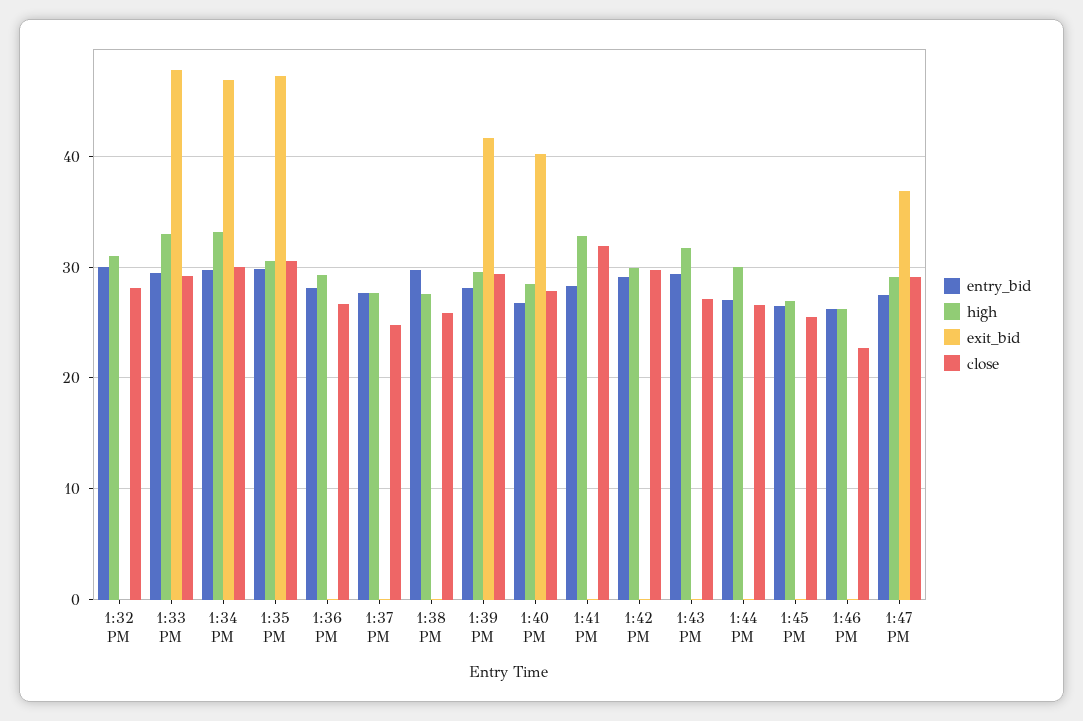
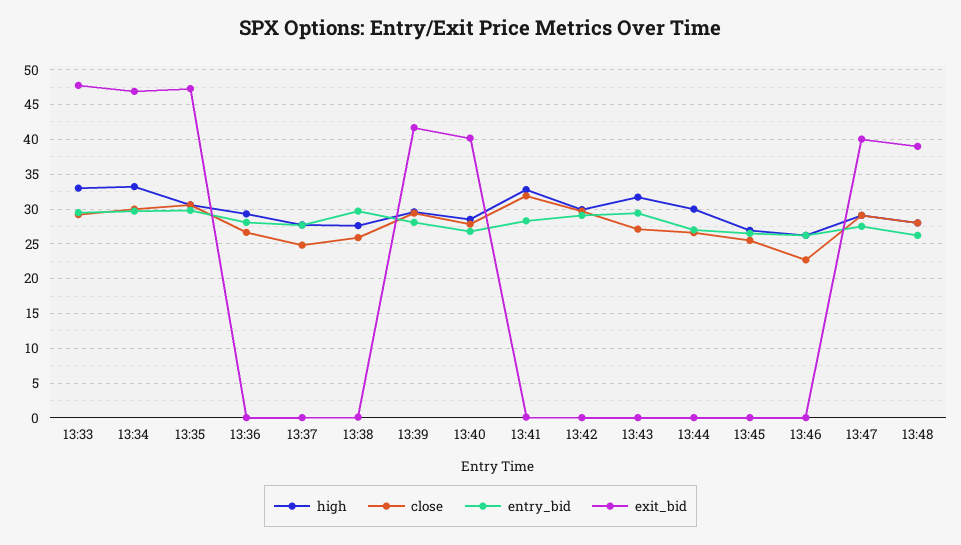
entry_bid, 1:32 PM: 30 -> none
high, 1:32 PM: 31 -> none
exit_bid, 1:32 PM: 0 -> none
close, 1:32 PM: 28 -> none
exit_bid, 1:47 PM: 37 -> 40
high, 13:48: none -> 28
close, 13:48: none -> 28
entry_bid, 13:48: none -> 26
exit_bid, 13:48: none -> 39

